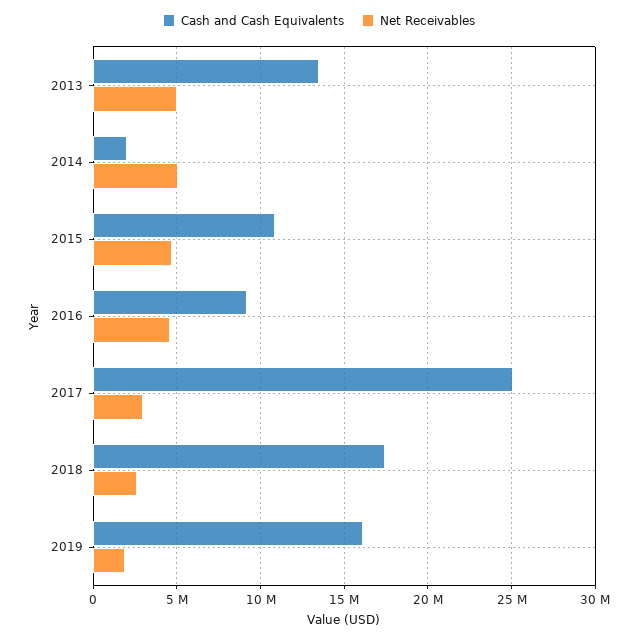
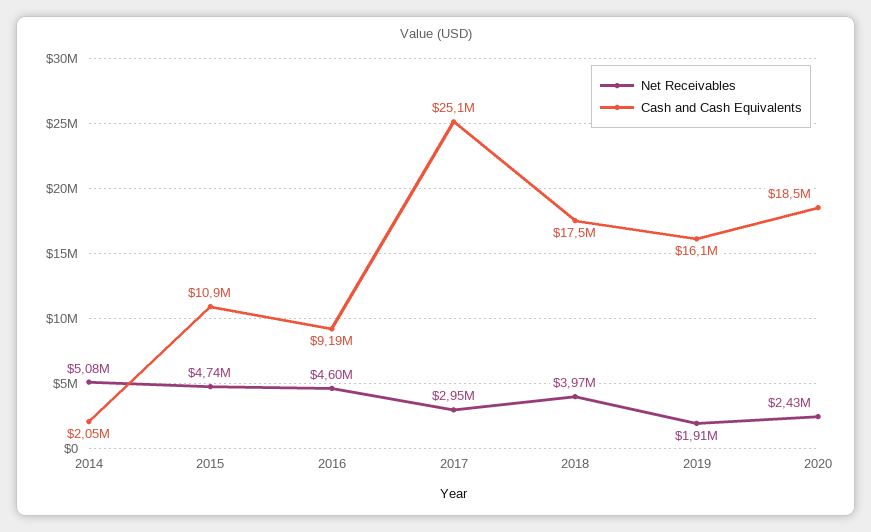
Cash and Cash Equivalents, 2013: 13500000 -> none
Net Receivables, 2013: 5000000 -> none
Net Receivables, 2018: 2500000 -> 3970000
Net Receivables, 2020: none -> 2430000
Cash and Cash Equivalents, 2020: none -> 18500000

